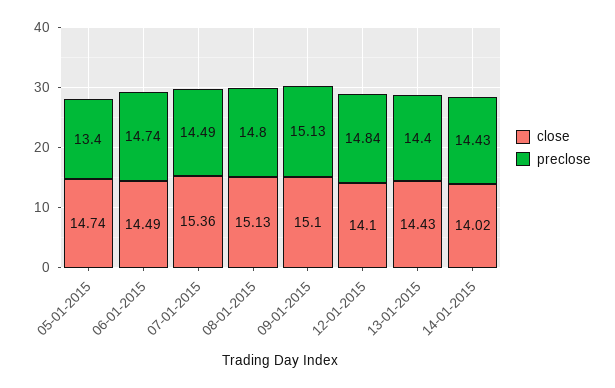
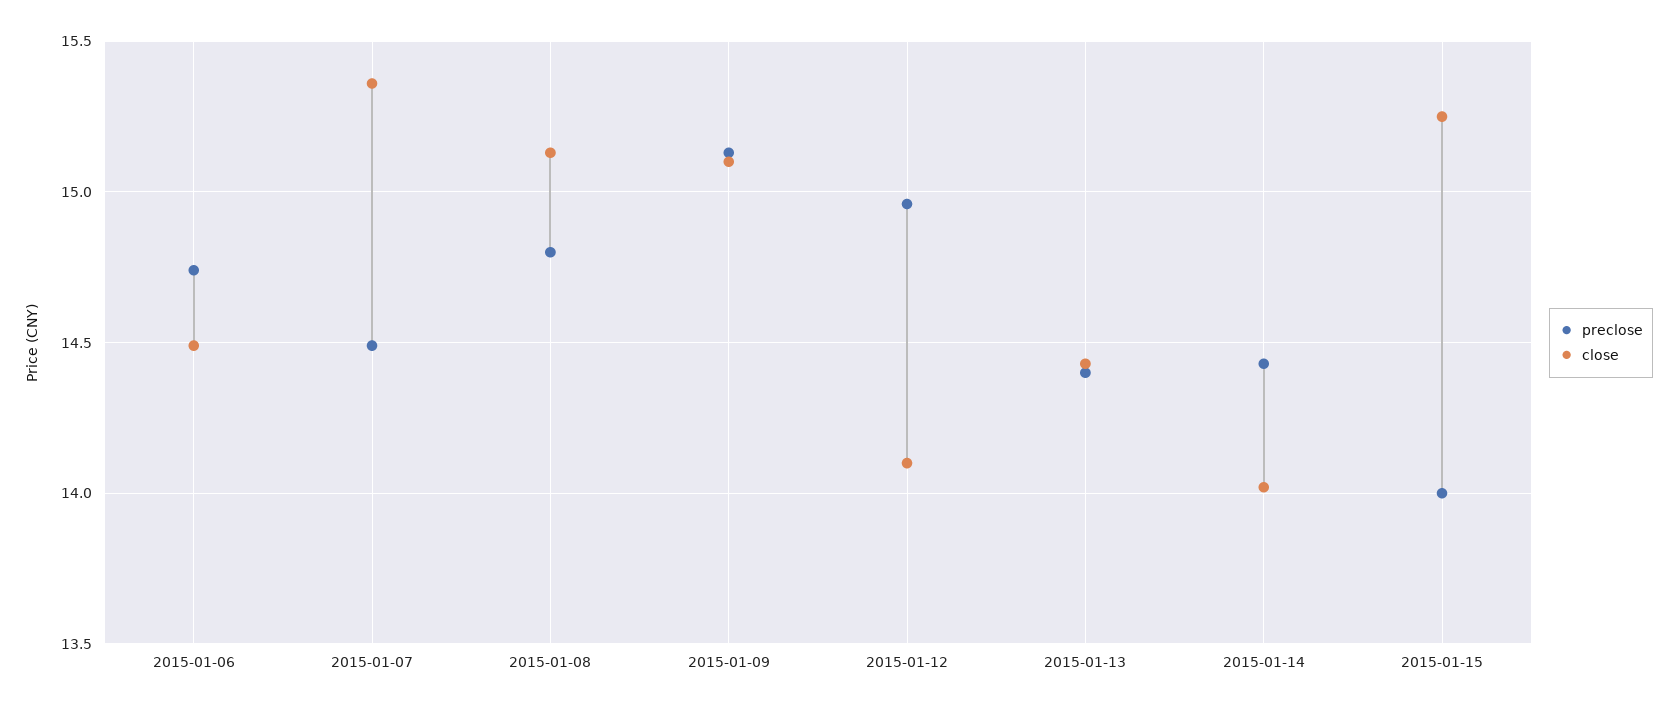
close, 05-01-2015: 14.74 -> none
preclose, 05-01-2015: 13.4 -> none
preclose, 12-01-2015: 14.84 -> 14.95
preclose, 2015-01-15: none -> 14
close, 2015-01-15: none -> 15.25

